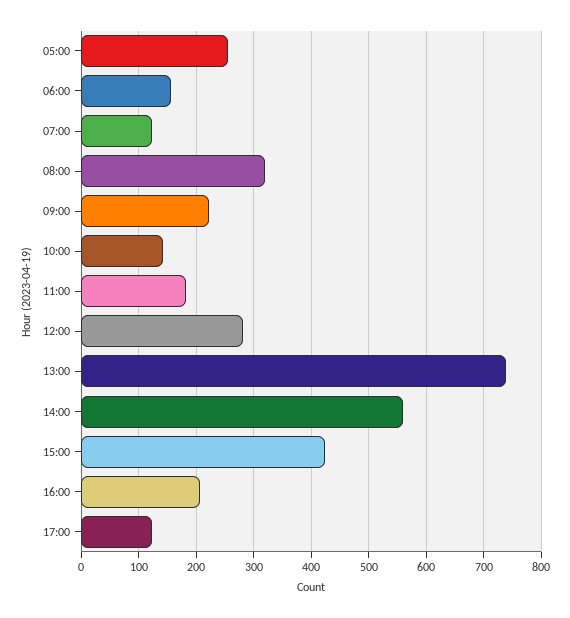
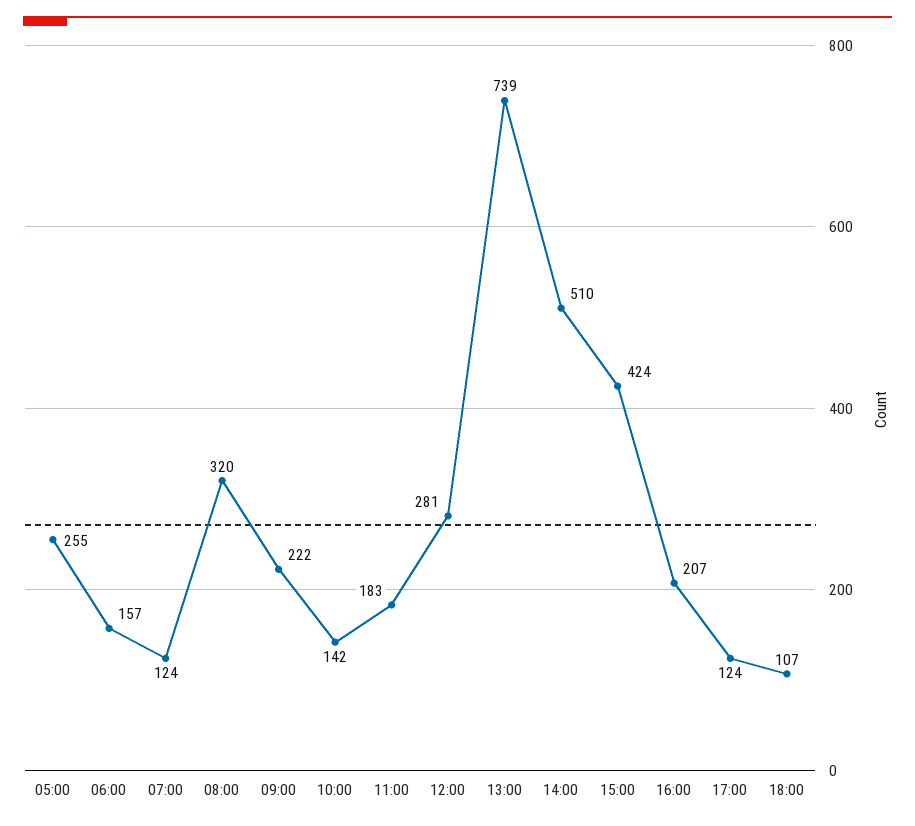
14:00: 560 -> 510
18:00: none -> 107

